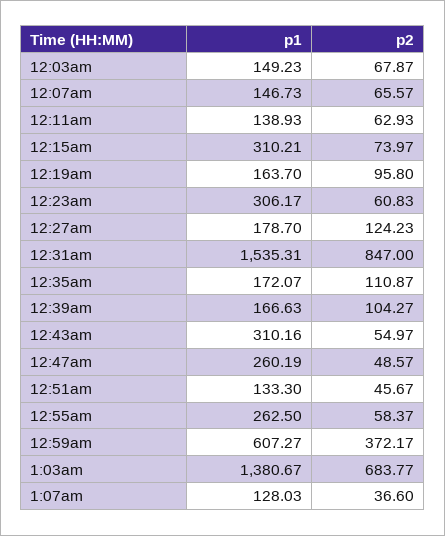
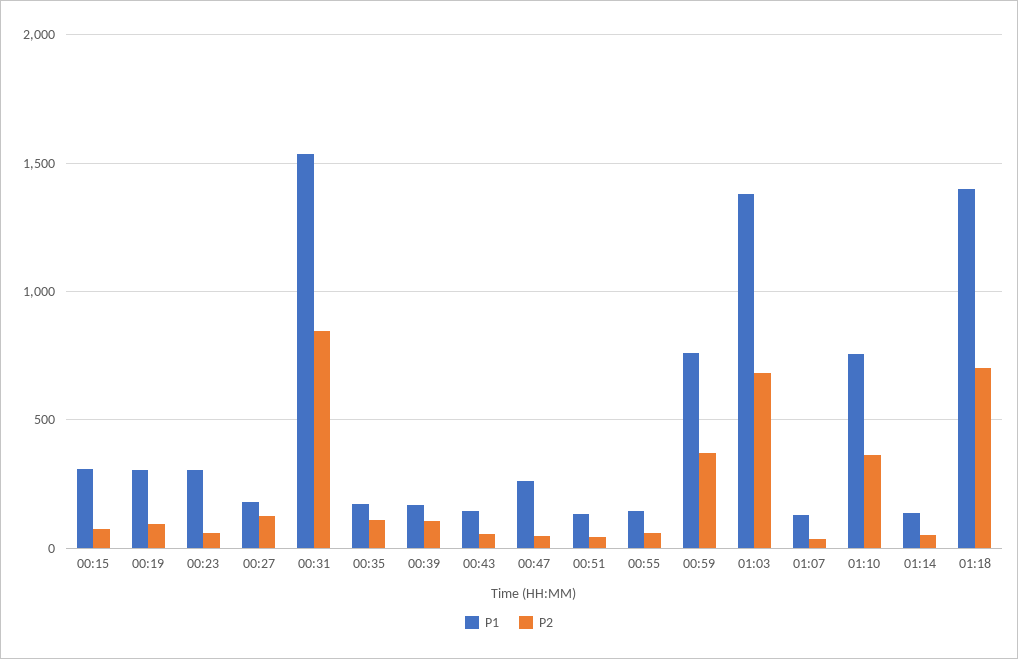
p1, 12:03am: 149.23 -> none
p2, 12:03am: 67.87 -> none
p1, 12:07am: 146.73 -> none
p2, 12:07am: 65.57 -> none
p1, 12:11am: 138.93 -> none
p2, 12:11am: 62.93 -> none
p1, 12:19am: 163.7 -> 300
p1, 12:43am: 310.16 -> 150
p1, 12:55am: 262.5 -> 150
p1, 12:59am: 607.27 -> 750
p1, 01:10: none -> 750
p2, 01:10: none -> 350
p1, 01:14: none -> 150
p2, 01:14: none -> 50
p1, 01:18: none -> 1400
p2, 01:18: none -> 700

